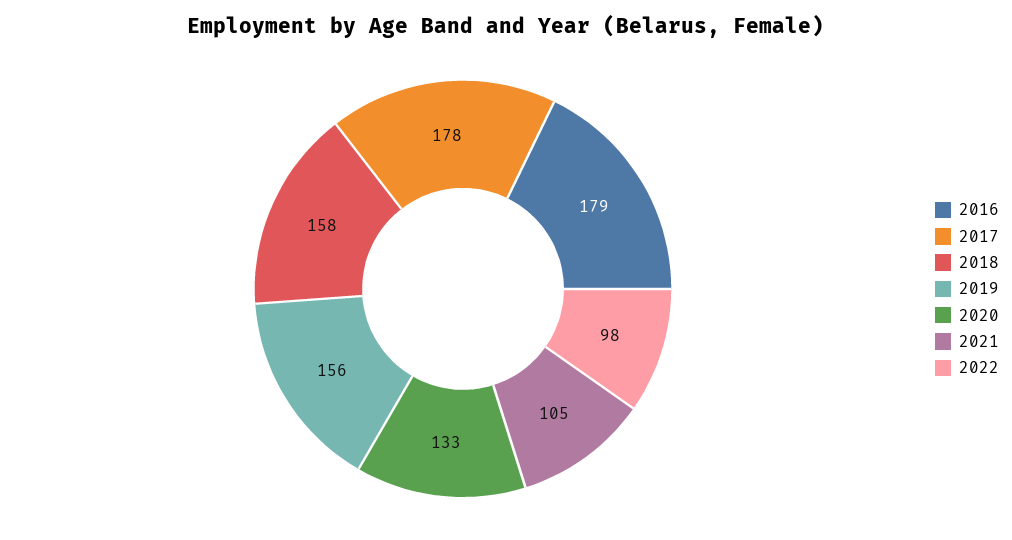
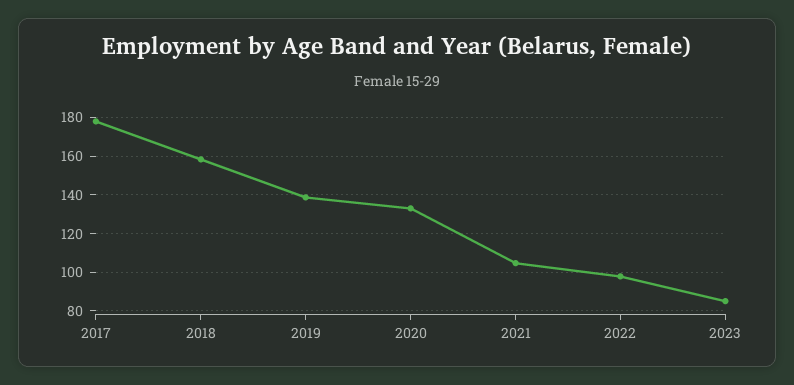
2016: 179 -> none
2019: 156 -> 140
2023: none -> 85

